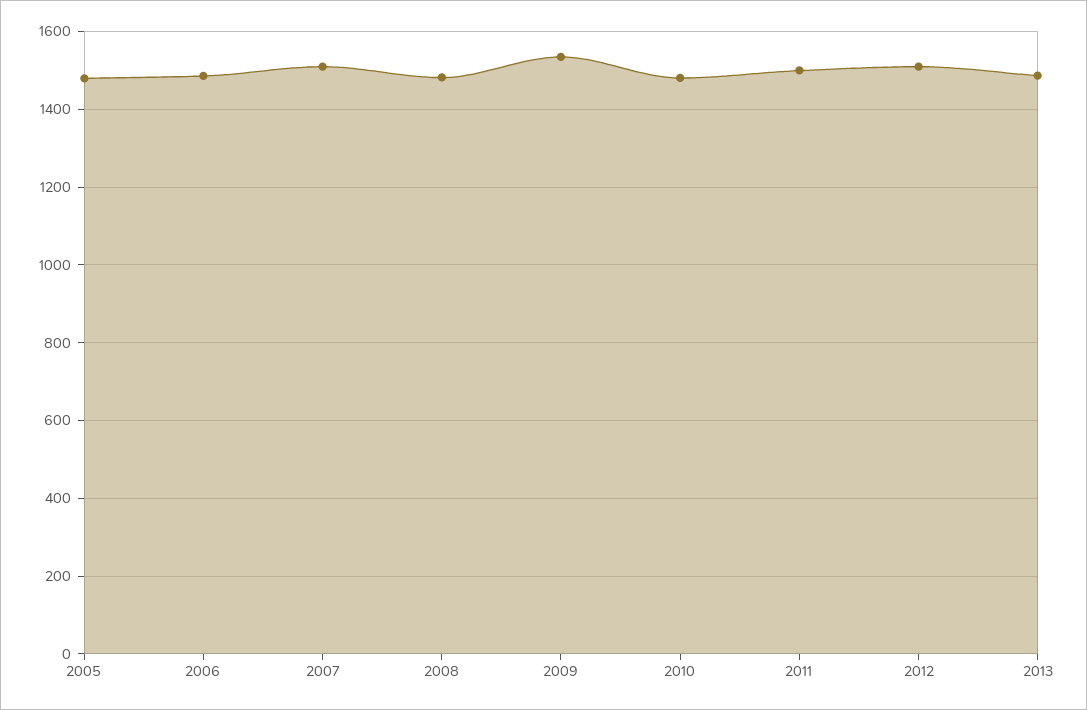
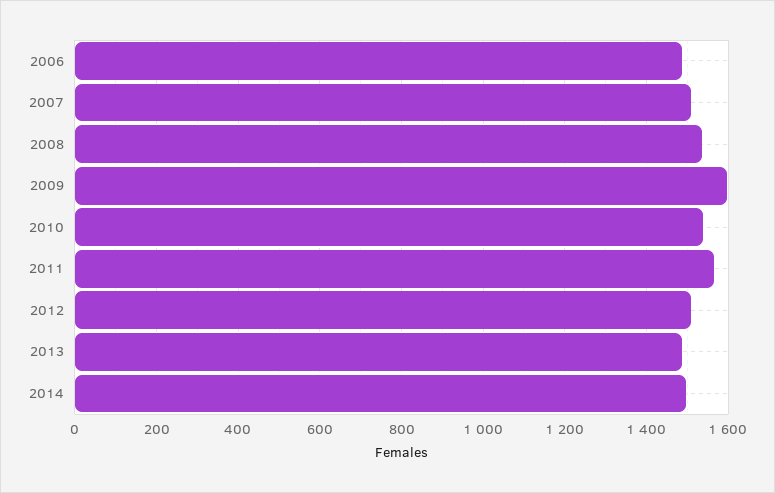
2005: 1480 -> none
2008: 1480 -> 1540
2009: 1540 -> 1600
2010: 1480 -> 1540
2011: 1500 -> 1560
2014: none -> 1500

